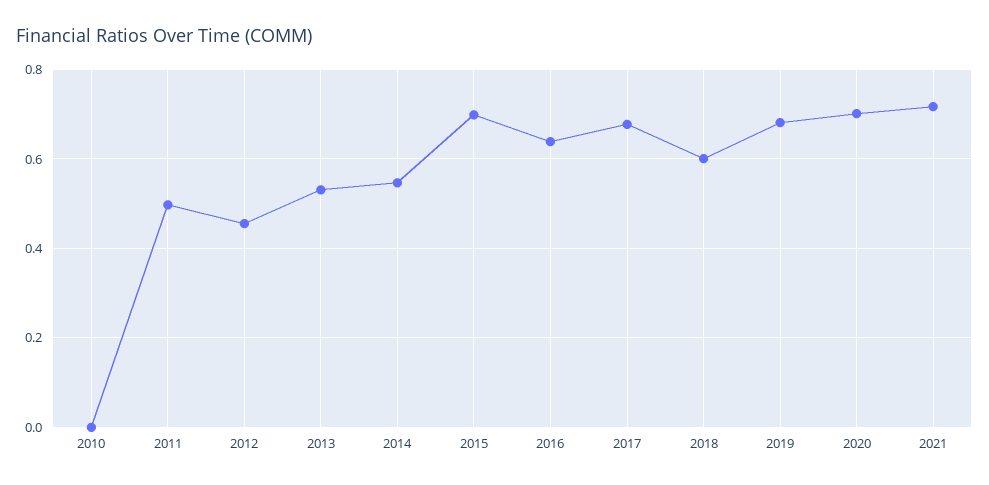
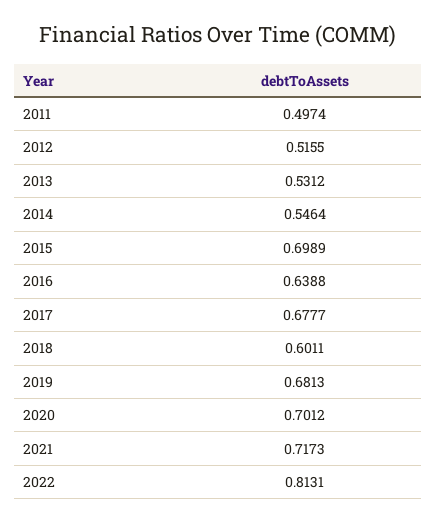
2010: 0 -> none
2012: 0.46 -> 0.5155
2022: none -> 0.8131

